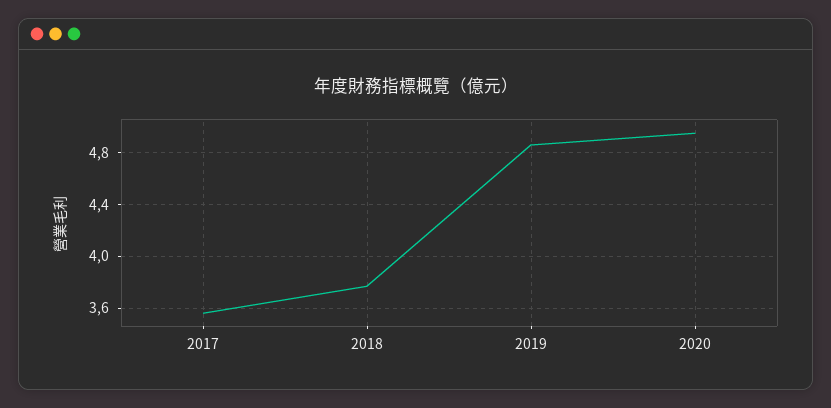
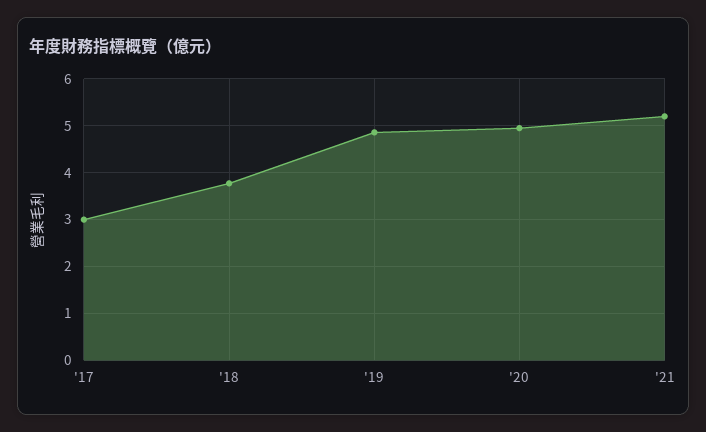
2017: 3.55 -> 3
'21: none -> 5.2

